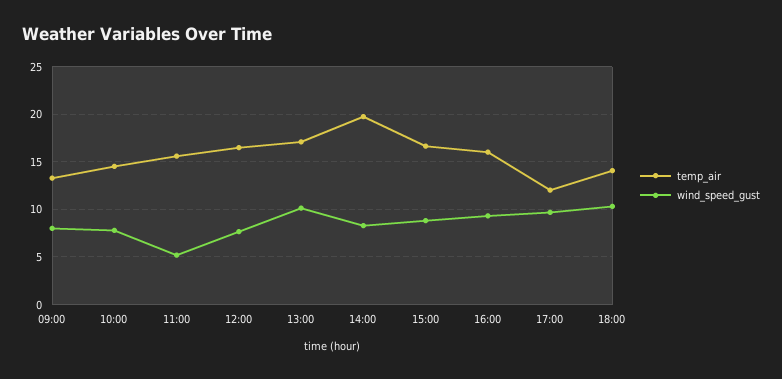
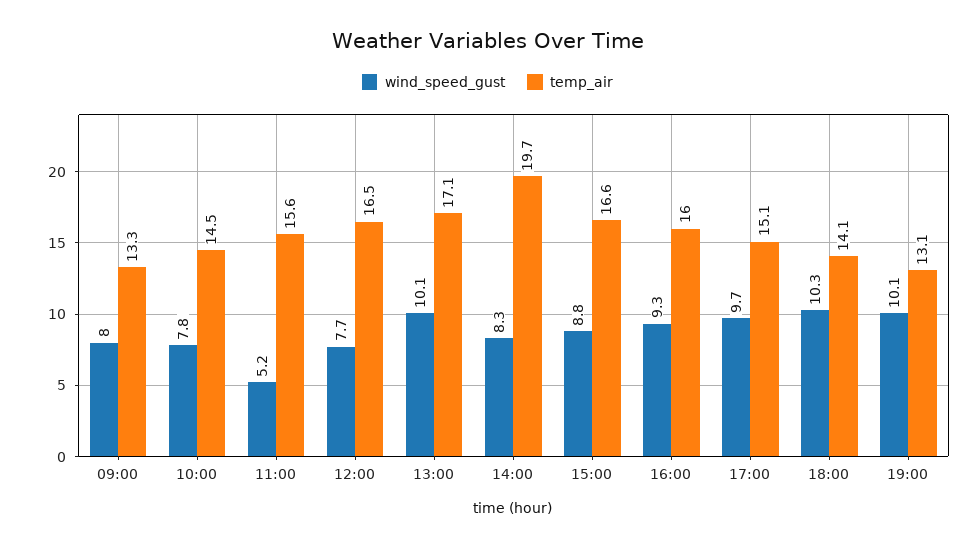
temp_air, 17:00: 12 -> 15.1
wind_speed_gust, 19:00: none -> 10.1
temp_air, 19:00: none -> 13.1

